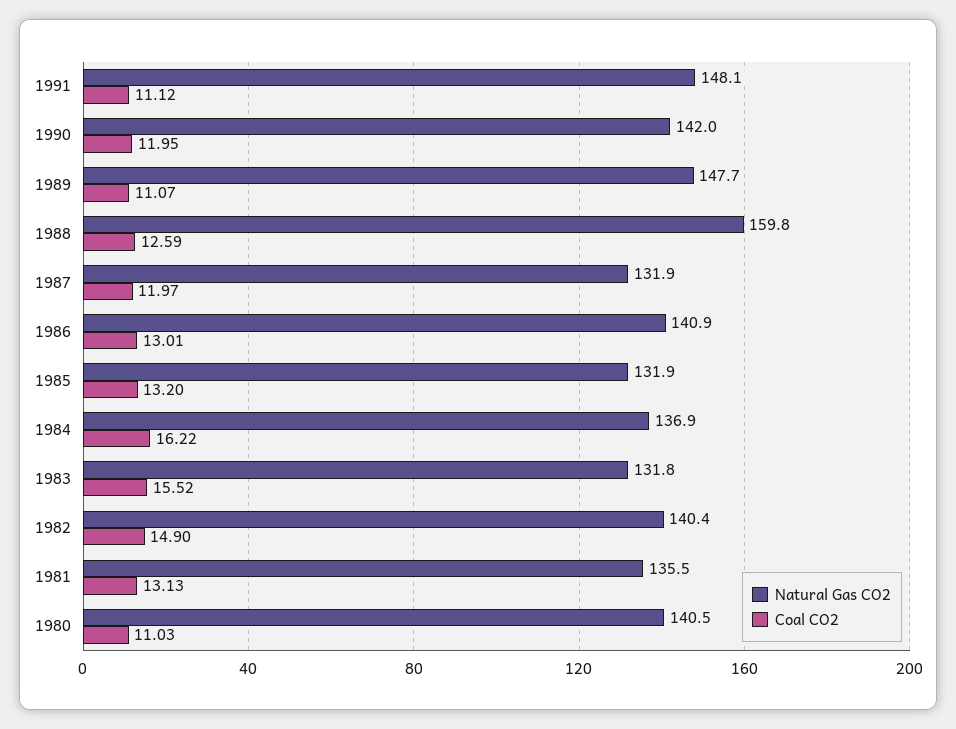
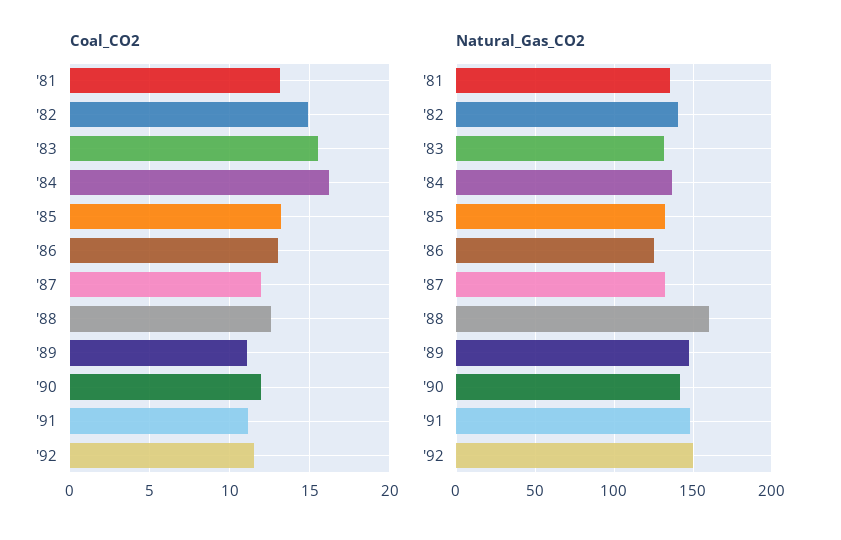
Natural Gas CO2, 1986: 140.9 -> 125
Natural Gas CO2, 1980: 140.5 -> none
Coal CO2, 1980: 11.03 -> none
Coal CO2, '92: none -> 11.5
Natural Gas CO2, '92: none -> 150

